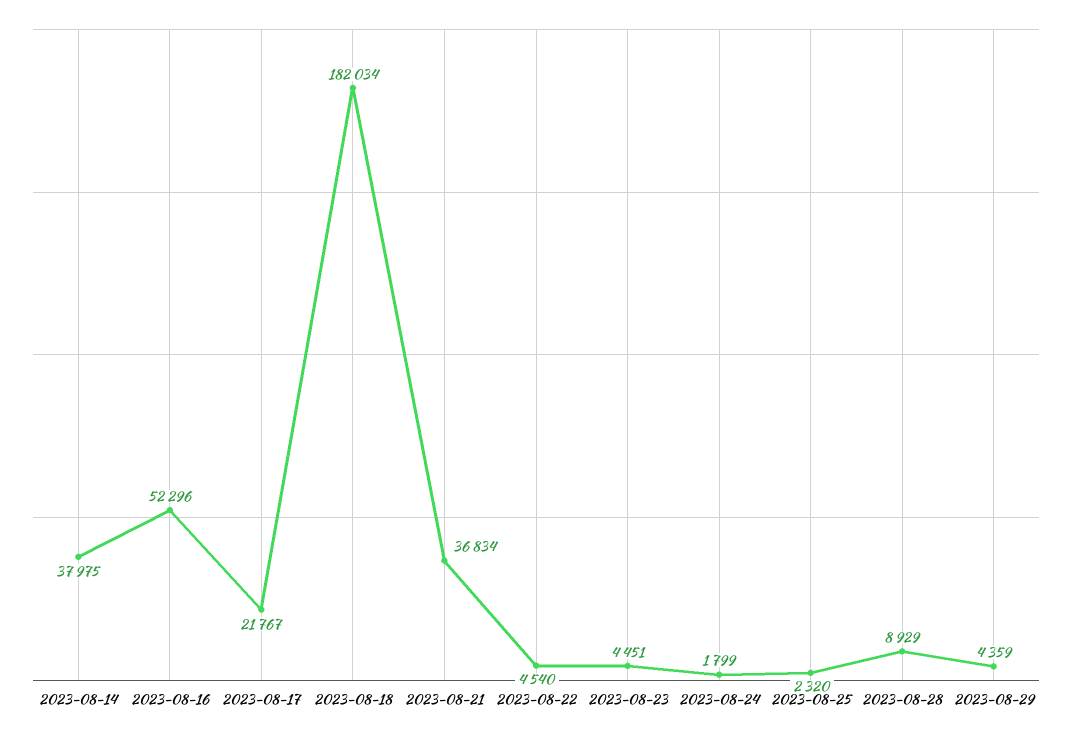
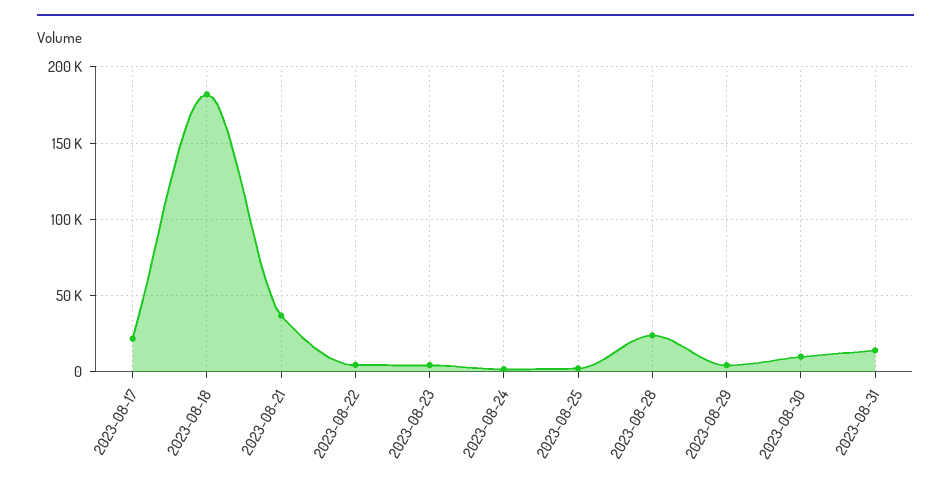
2023-08-14: 37975 -> none
2023-08-16: 52296 -> none
2023-08-28: 8929 -> 25000
2023-08-30: none -> 10000
2023-08-31: none -> 15000

